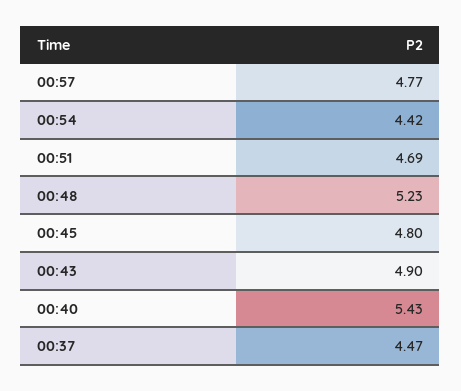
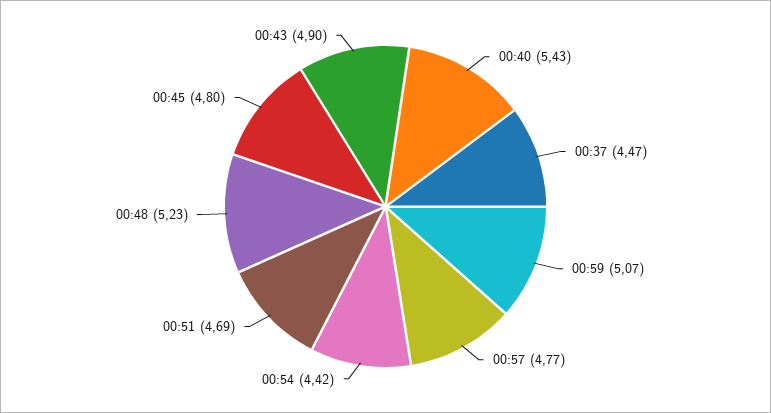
00:59: none -> 5.07

